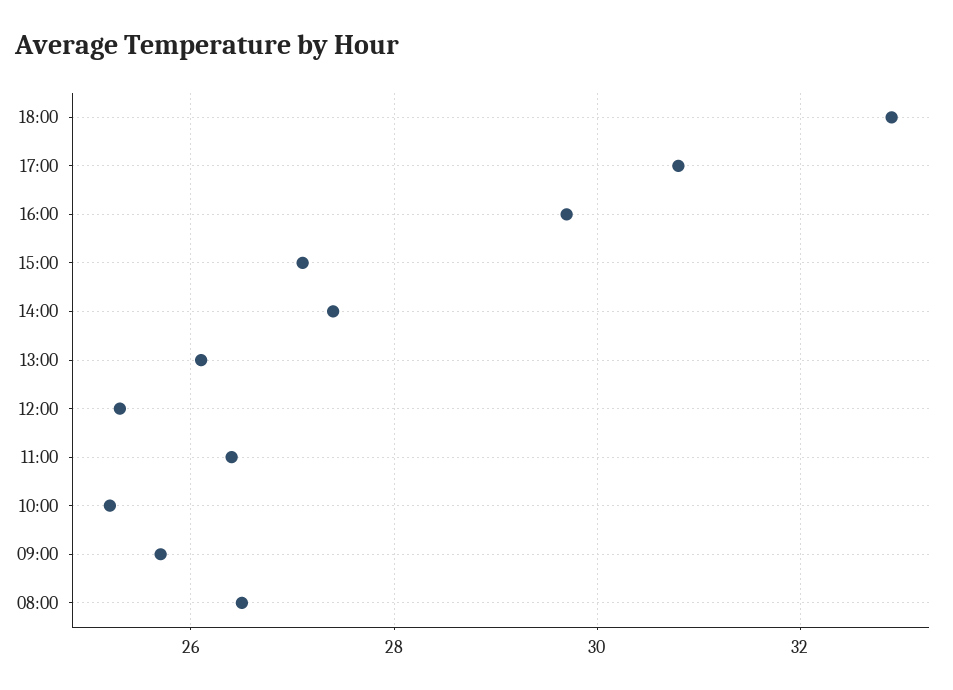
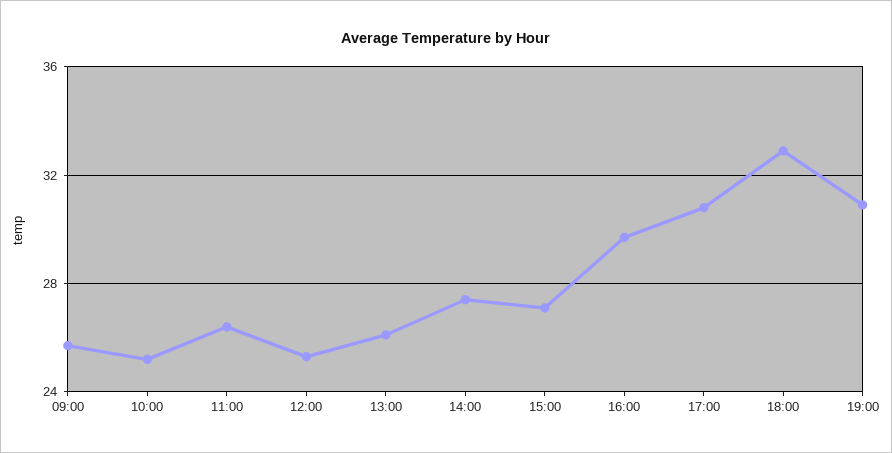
08:00: 26.5 -> none
19:00: none -> 31

